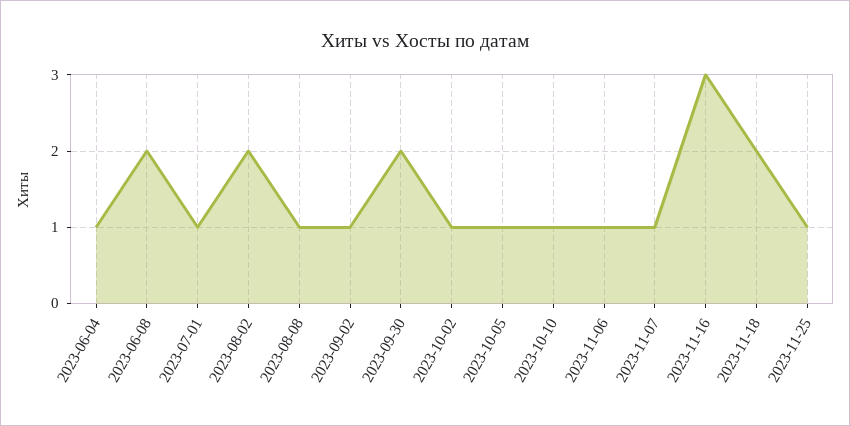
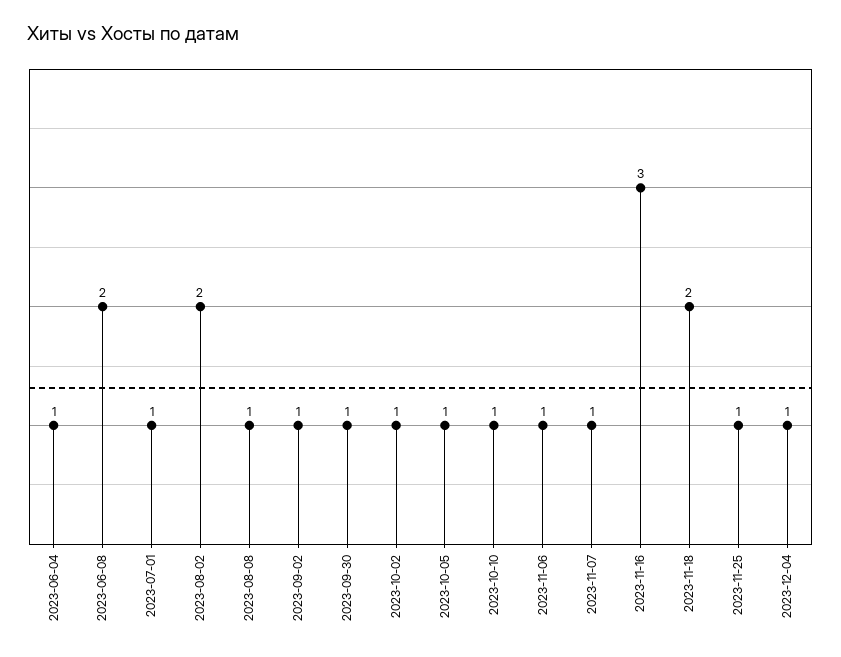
2023-09-30: 2 -> 1
2023-12-04: none -> 1

